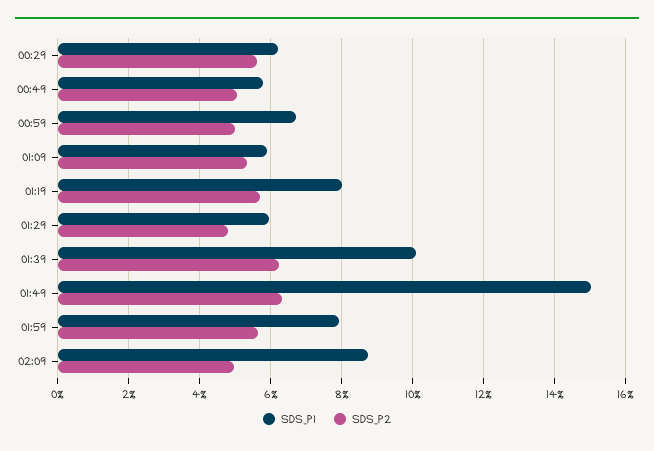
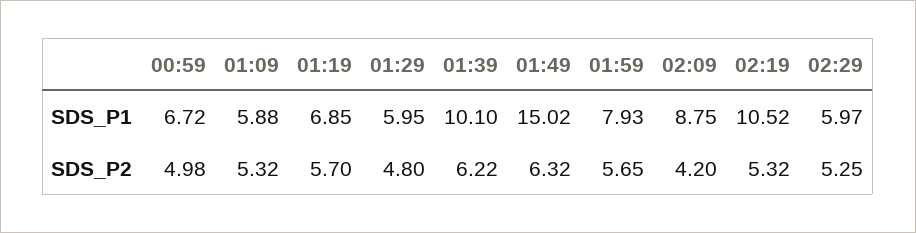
SDS_P1, 00:29: 6.2 -> none
SDS_P2, 00:29: 5.6 -> none
SDS_P1, 00:49: 5.8 -> none
SDS_P2, 00:49: 5 -> none
SDS_P1, 01:19: 8 -> 6.85
SDS_P2, 02:09: 5 -> 4.2
SDS_P1, 02:19: none -> 10.52
SDS_P1, 02:29: none -> 5.97
SDS_P2, 02:19: none -> 5.32
SDS_P2, 02:29: none -> 5.25

